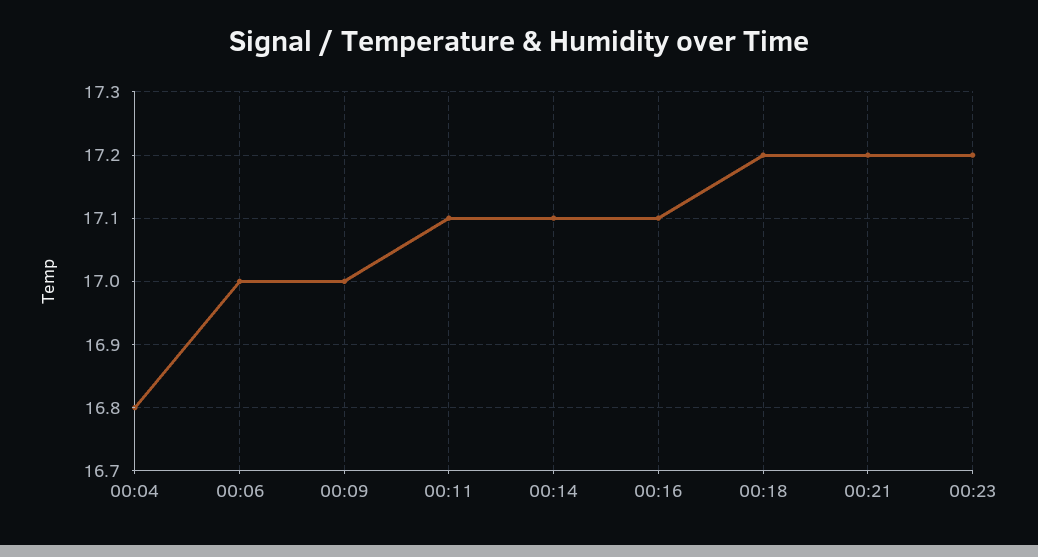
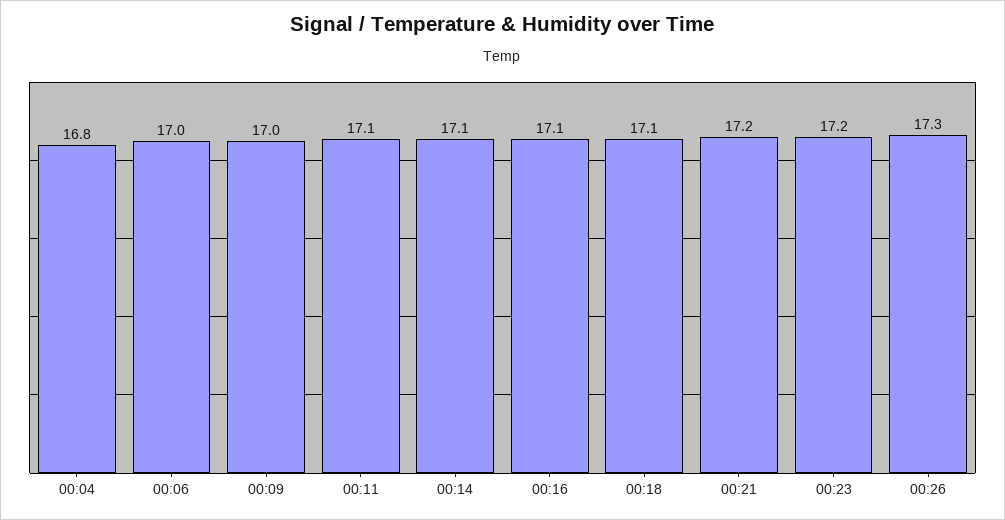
00:18: 17.2 -> 17.1
00:26: none -> 17.3

